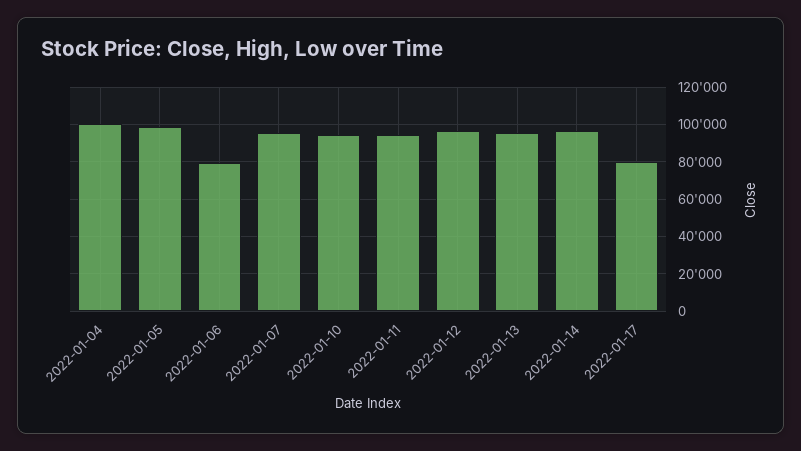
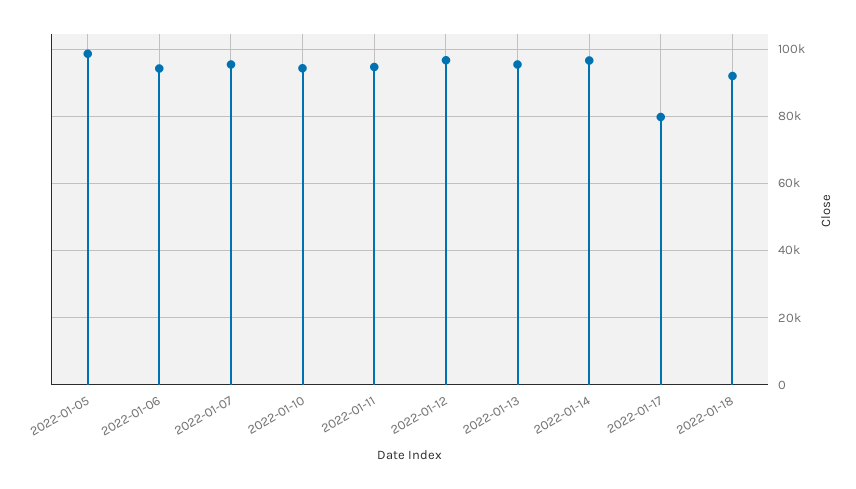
2022-01-04: 100000 -> none
2022-01-06: 80000 -> 94000
2022-01-18: none -> 92000

